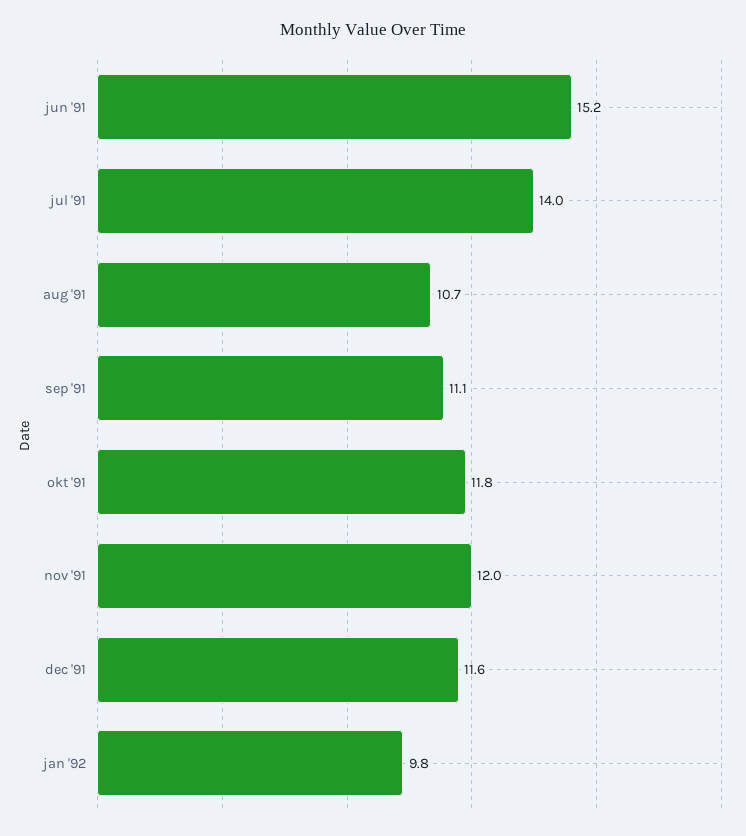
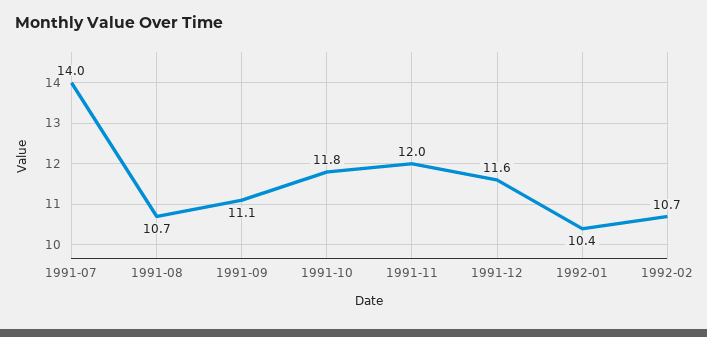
jun '91: 15.2 -> none
jan '92: 9.8 -> 10.4
1992-02: none -> 10.7

